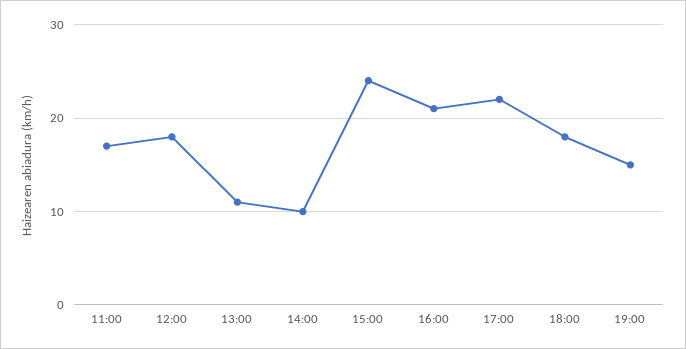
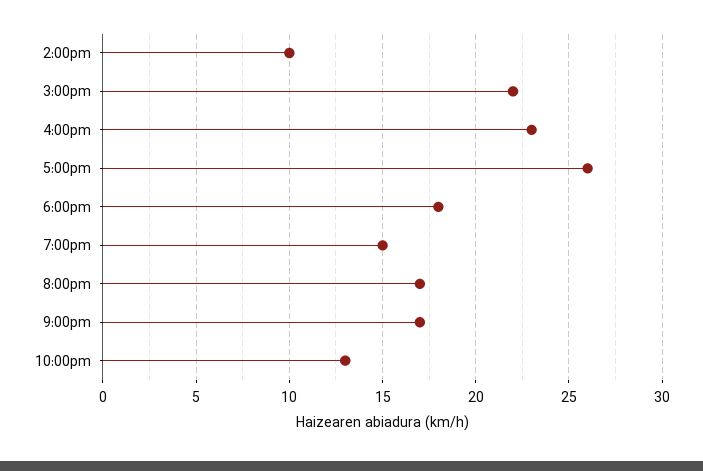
11:00: 17 -> none
12:00: 18 -> none
13:00: 11 -> none
15:00: 24 -> 22
16:00: 21 -> 23
17:00: 22 -> 26
8:00pm: none -> 17
9:00pm: none -> 17
10:00pm: none -> 13

